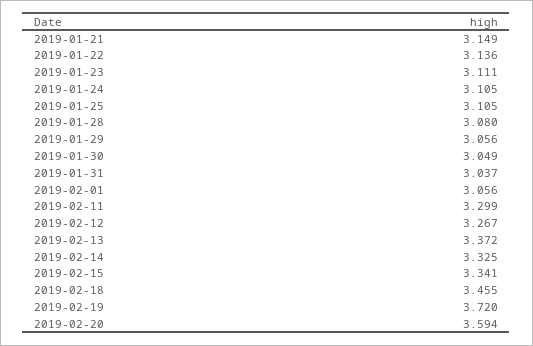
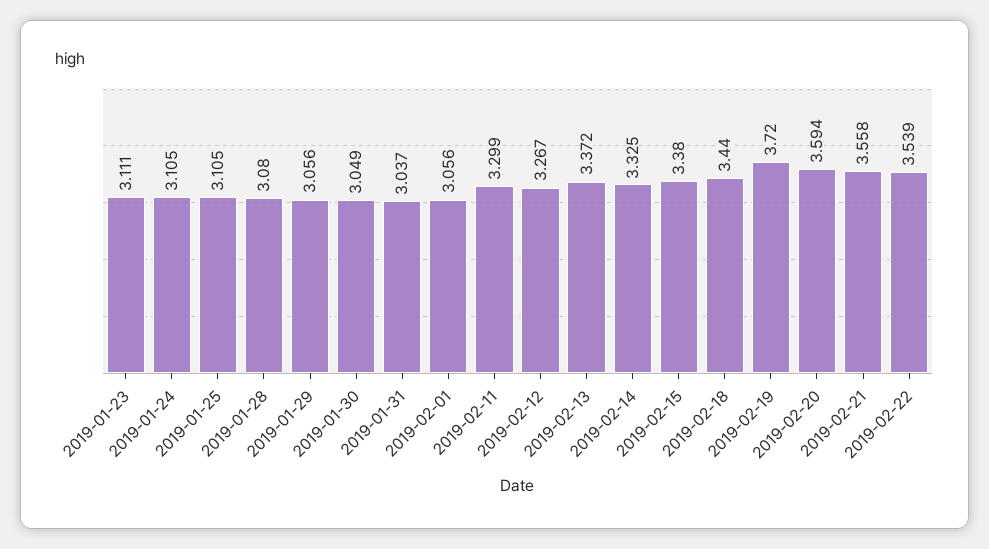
2019-01-21: 3.149 -> none
2019-01-22: 3.136 -> none
2019-02-15: 3.341 -> 3.38
2019-02-18: 3.455 -> 3.44
2019-02-21: none -> 3.558
2019-02-22: none -> 3.539

